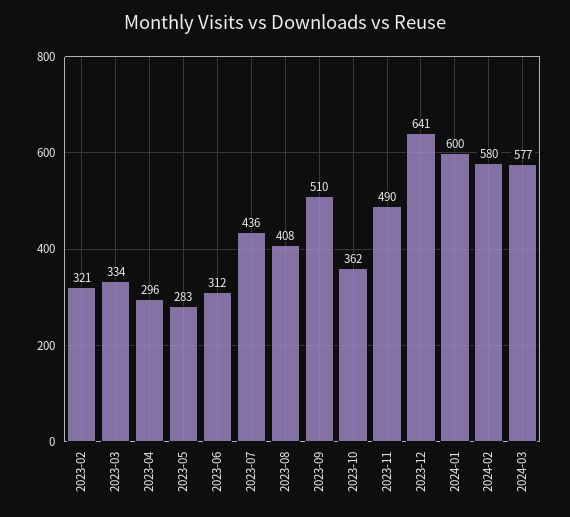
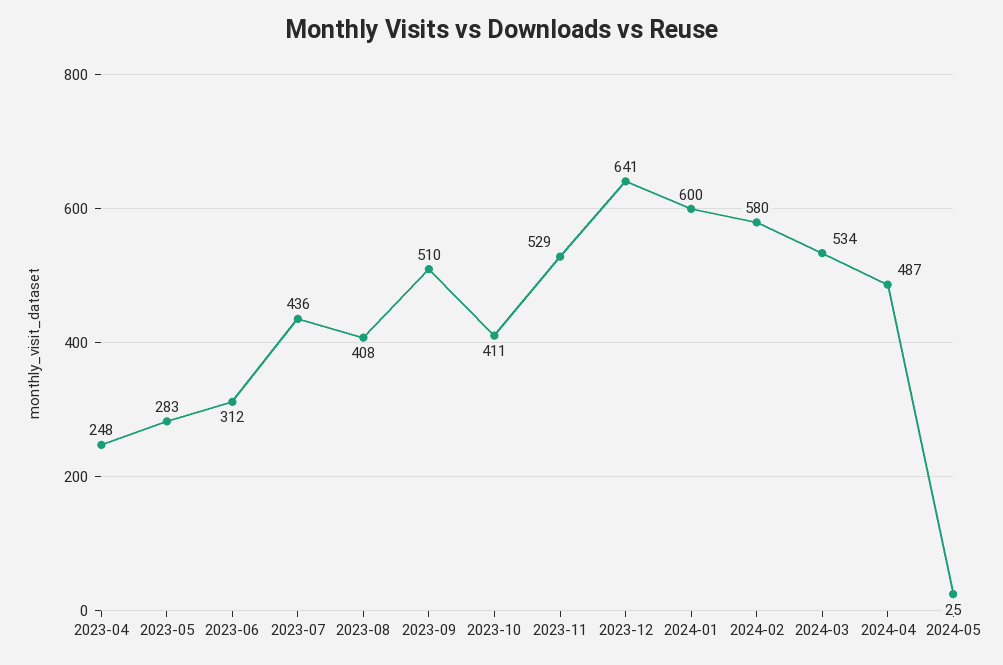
2023-02: 321 -> none
2023-03: 334 -> none
2023-04: 296 -> 248
2023-10: 362 -> 411
2023-11: 490 -> 529
2024-03: 577 -> 534
2024-04: none -> 487
2024-05: none -> 25

